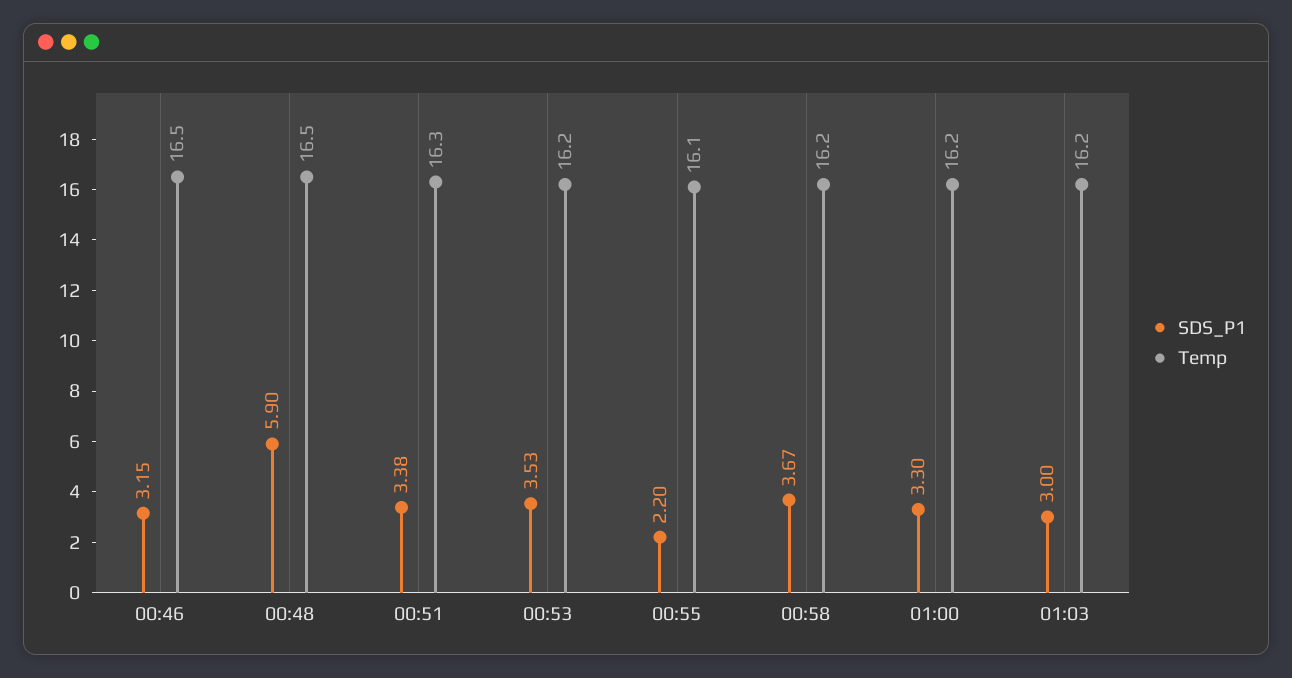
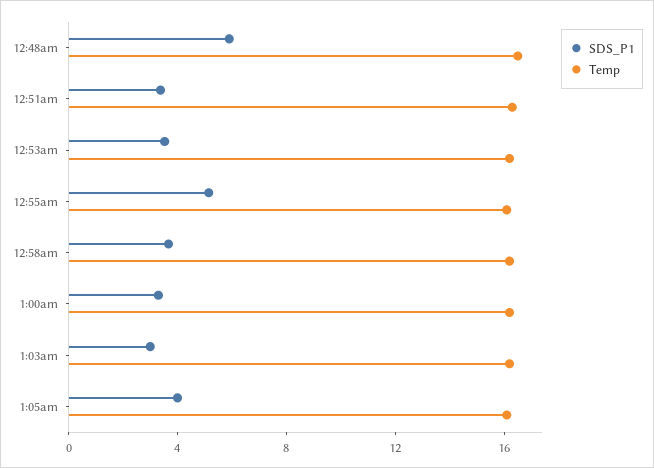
SDS_P1, 00:46: 3.15 -> none
Temp, 00:46: 16.5 -> none
SDS_P1, 00:55: 2.2 -> 5
SDS_P1, 1:05am: none -> 4
Temp, 1:05am: none -> 16

